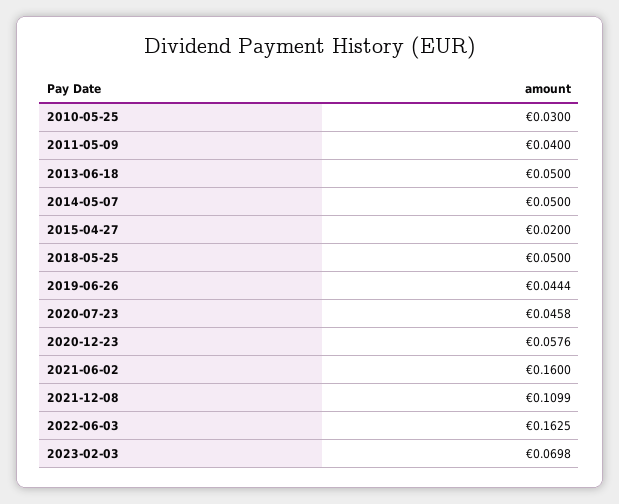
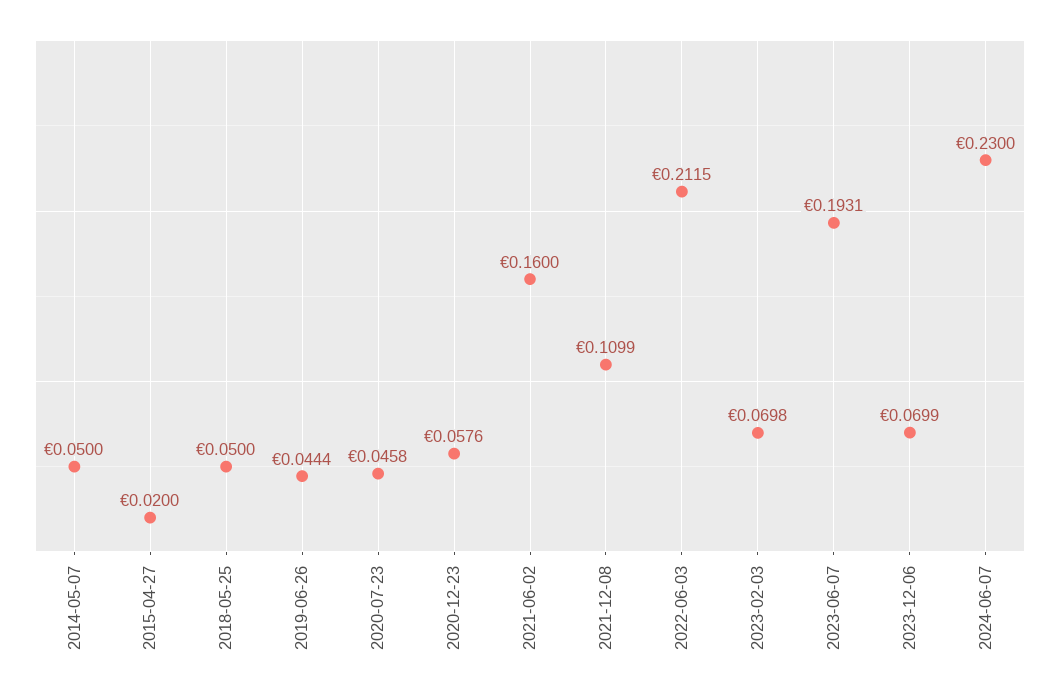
2010-05-25: 0.03 -> none
2011-05-09: 0.04 -> none
2013-06-18: 0.05 -> none
2022-06-03: 0.1625 -> 0.2115
2023-06-07: none -> 0.1931
2023-12-06: none -> 0.0699
2024-06-07: none -> 0.23

